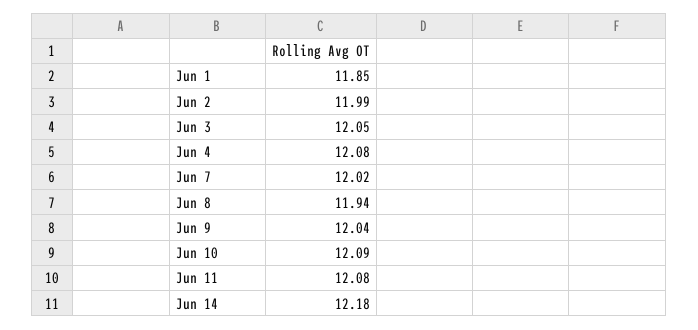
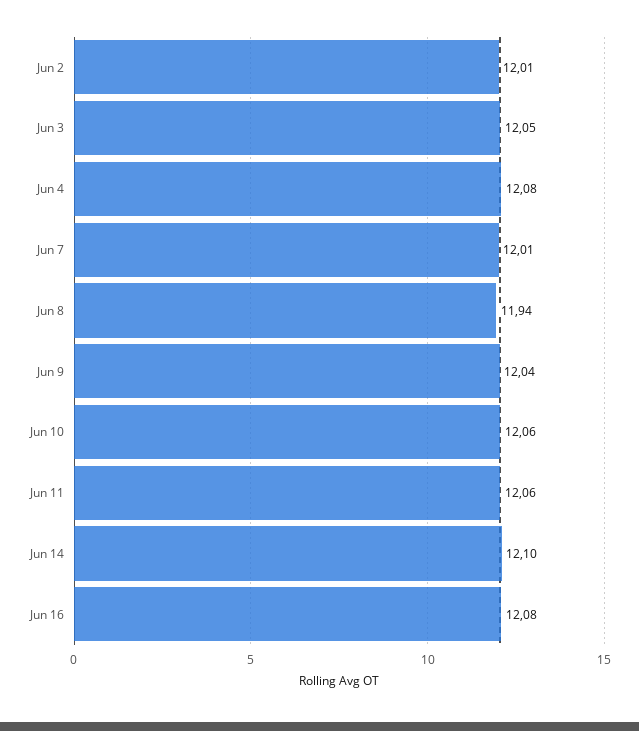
Jun 1: 11.85 -> none
Jun 2: 11.99 -> 12.01
Jun 7: 12.02 -> 12.01
Jun 10: 12.09 -> 12.06
Jun 11: 12.08 -> 12.06
Jun 14: 12.18 -> 12.1
Jun 16: none -> 12.08

